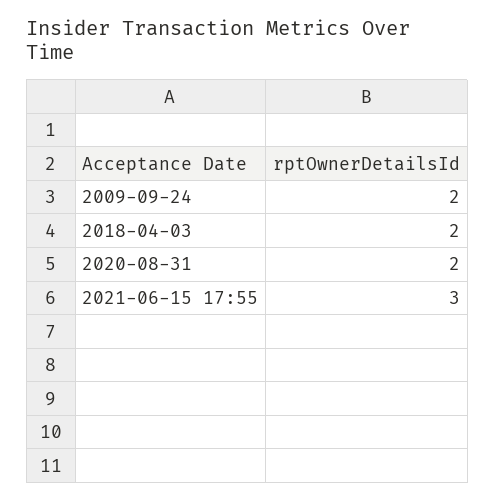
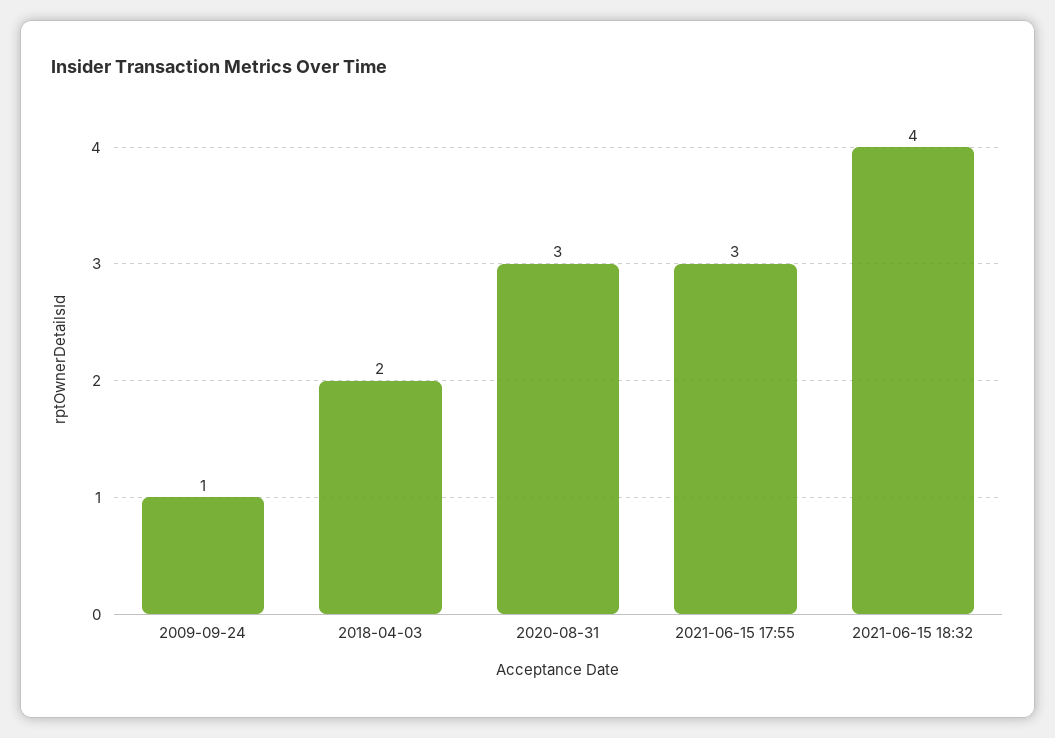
2009-09-24: 2 -> 1
2020-08-31: 2 -> 3
2021-06-15 18:32: none -> 4

